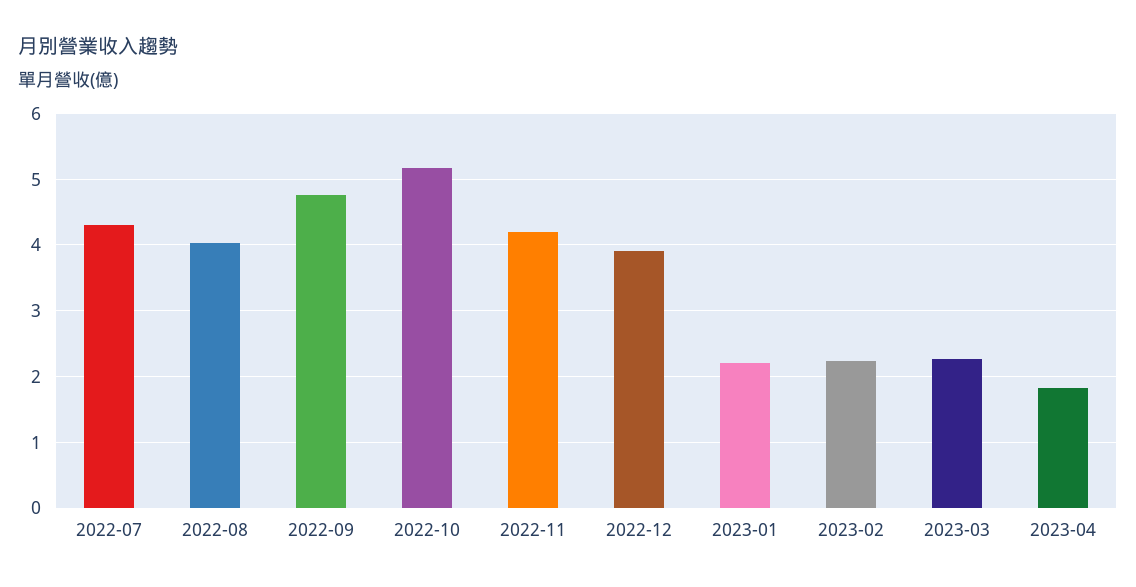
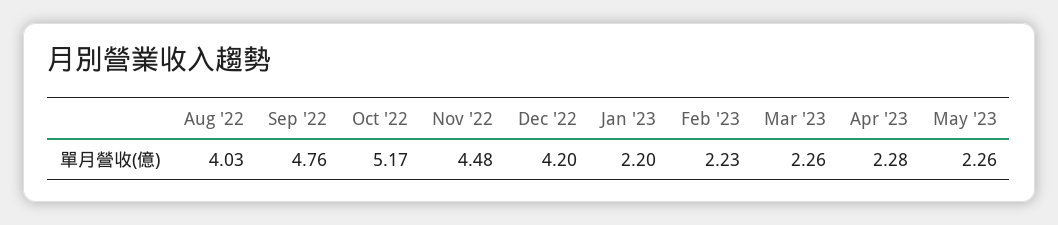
2022-07: 4.3 -> none
2022-11: 4.2 -> 4.48
2022-12: 3.9 -> 4.2
2023-04: 1.8 -> 2.28
May '23: none -> 2.26

